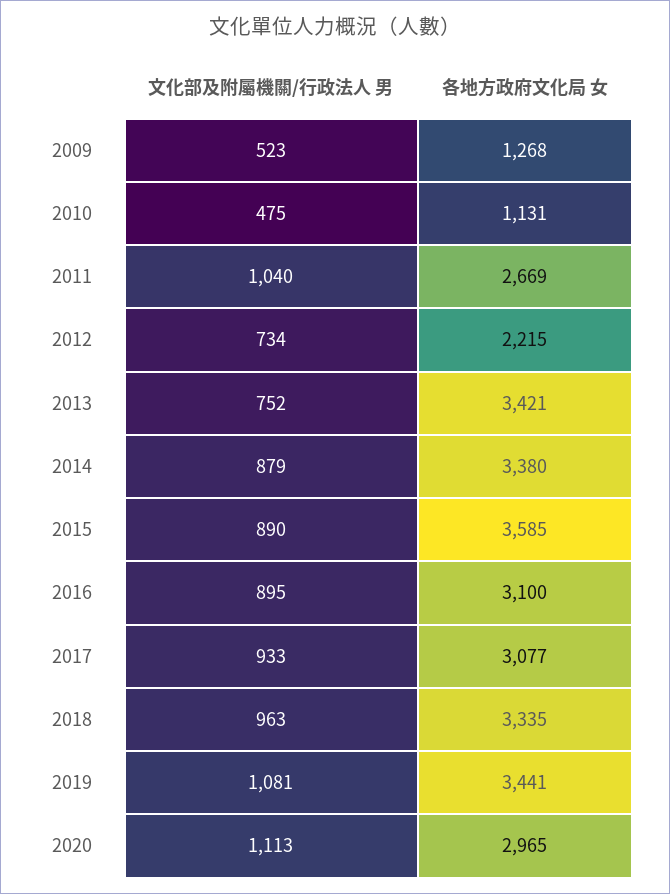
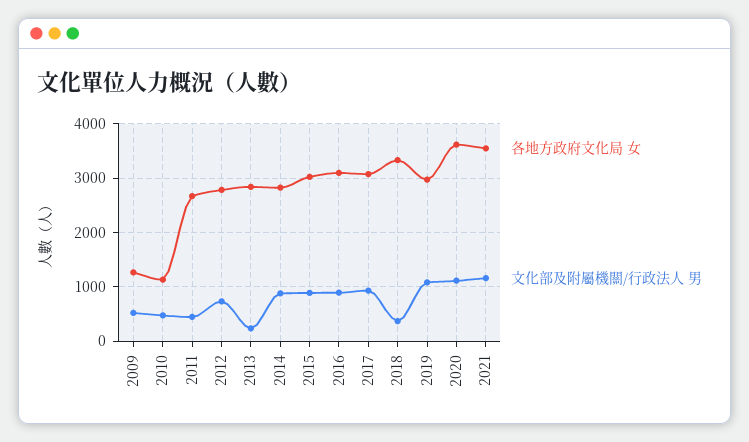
文化部及附屬機關/行政法人 男, 2011: 1040 -> 400
各地方政府文化局 女, 2012: 2215 -> 2800
文化部及附屬機關/行政法人 男, 2013: 752 -> 200
各地方政府文化局 女, 2013: 3421 -> 2800
各地方政府文化局 女, 2014: 3380 -> 2800
各地方政府文化局 女, 2015: 3585 -> 3000
文化部及附屬機關/行政法人 男, 2018: 963 -> 400
各地方政府文化局 女, 2019: 3441 -> 3000
各地方政府文化局 女, 2020: 2965 -> 3600
各地方政府文化局 女, 2021: none -> 3600
文化部及附屬機關/行政法人 男, 2021: none -> 1200

